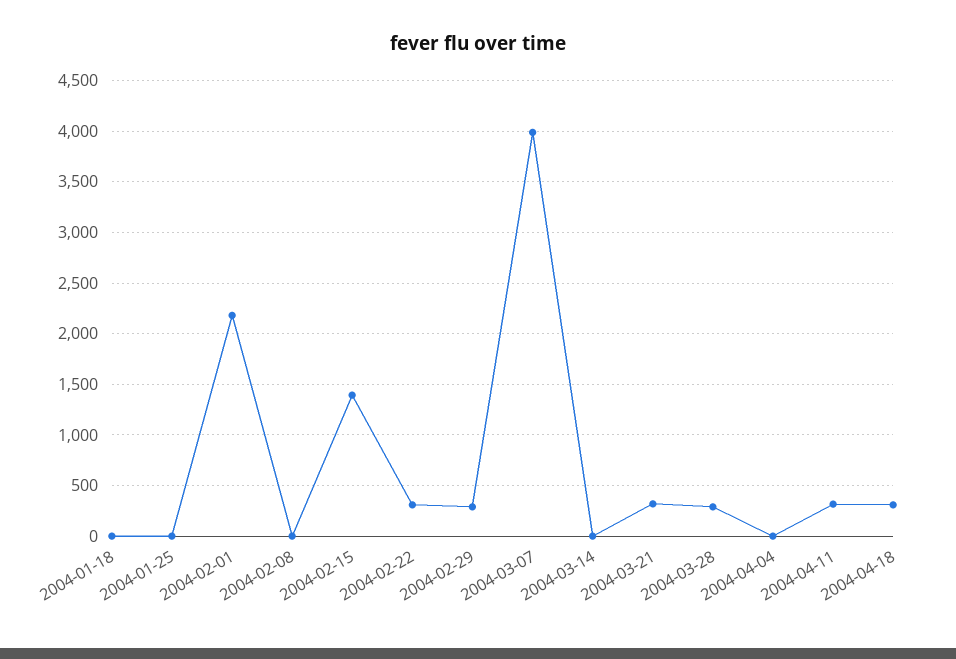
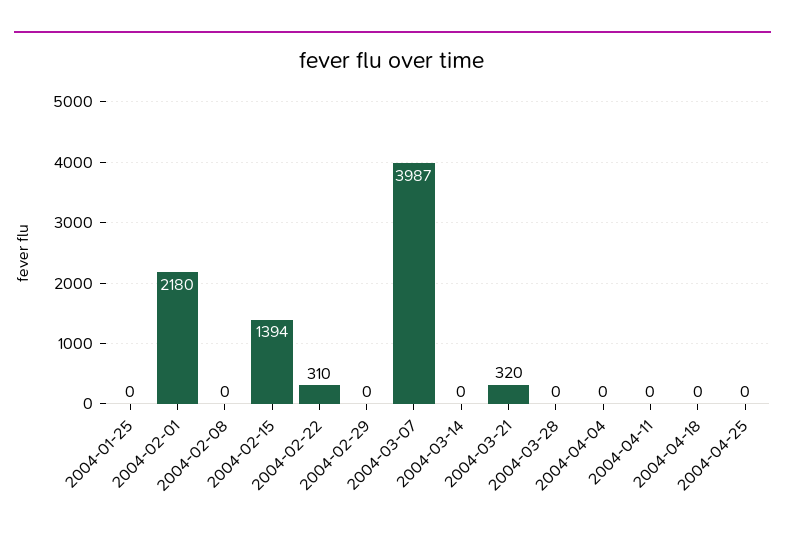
2004-01-18: 0 -> none
2004-02-29: 300 -> 0
2004-03-28: 300 -> 0
2004-04-11: 300 -> 0
2004-04-18: 300 -> 0
2004-04-25: none -> 0

